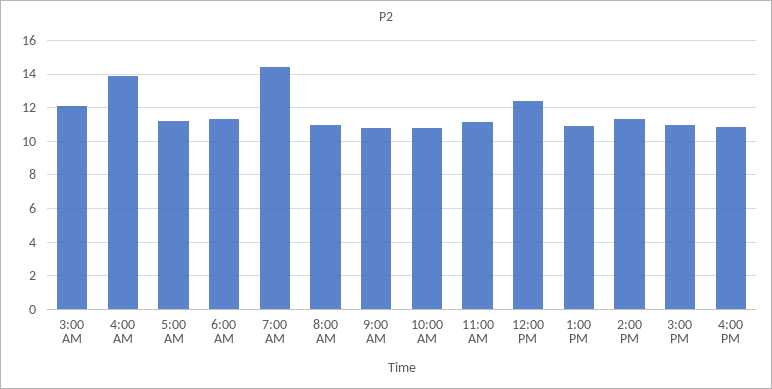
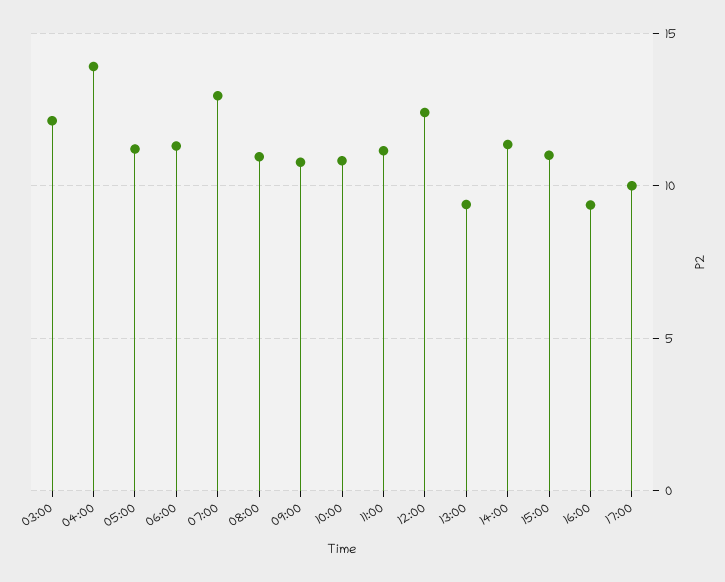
7:00 AM: 14.5 -> 13
1:00 PM: 11 -> 9.5
4:00 PM: 11 -> 9.5
17:00: none -> 10

